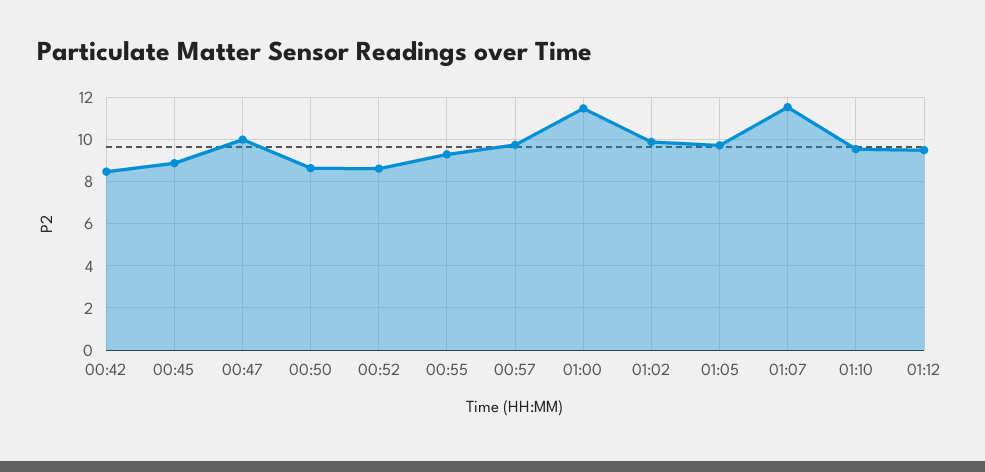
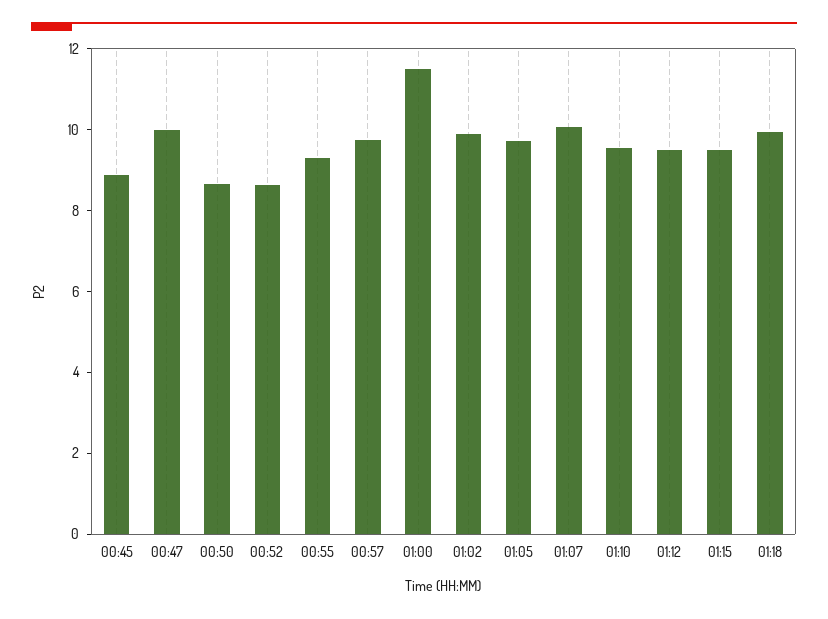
00:42: 8.5 -> none
01:07: 11.5 -> 10
01:15: none -> 9.5
01:18: none -> 10

